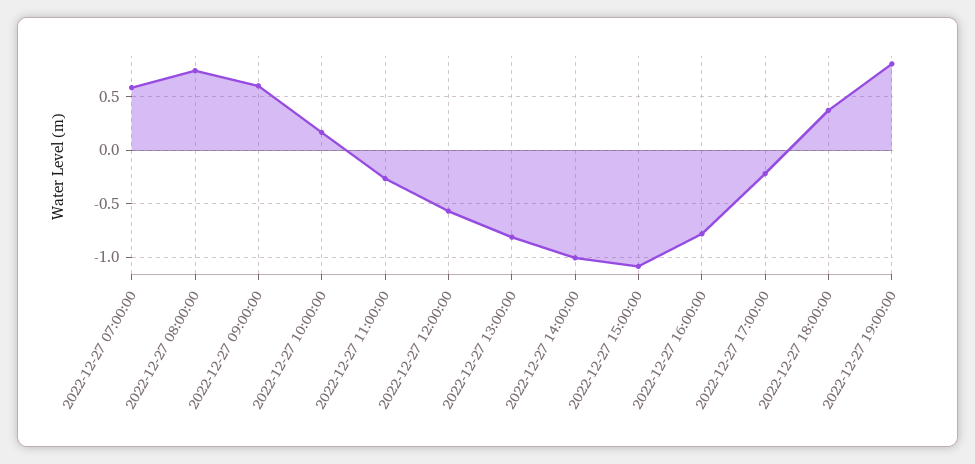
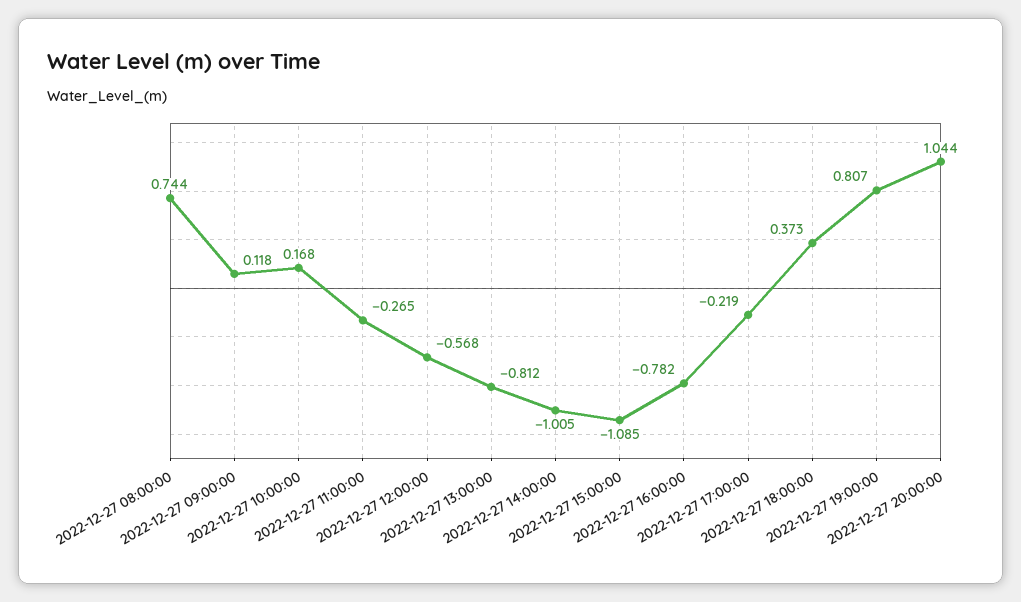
2022-12-27 07:00:00: 0.6 -> none
2022-12-27 09:00:00: 0.6 -> 0.118
2022-12-27 20:00:00: none -> 1.044

